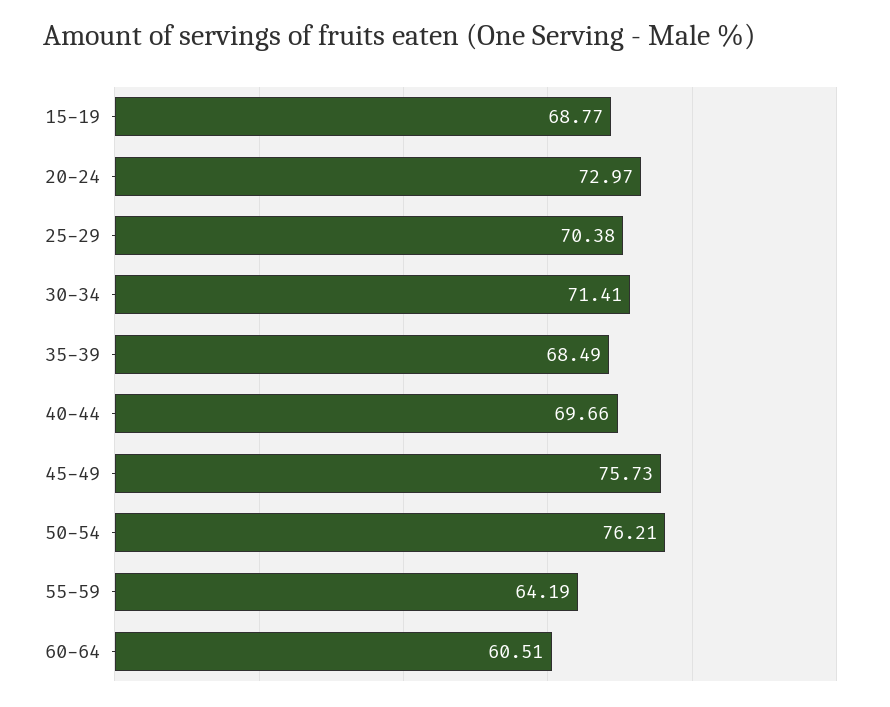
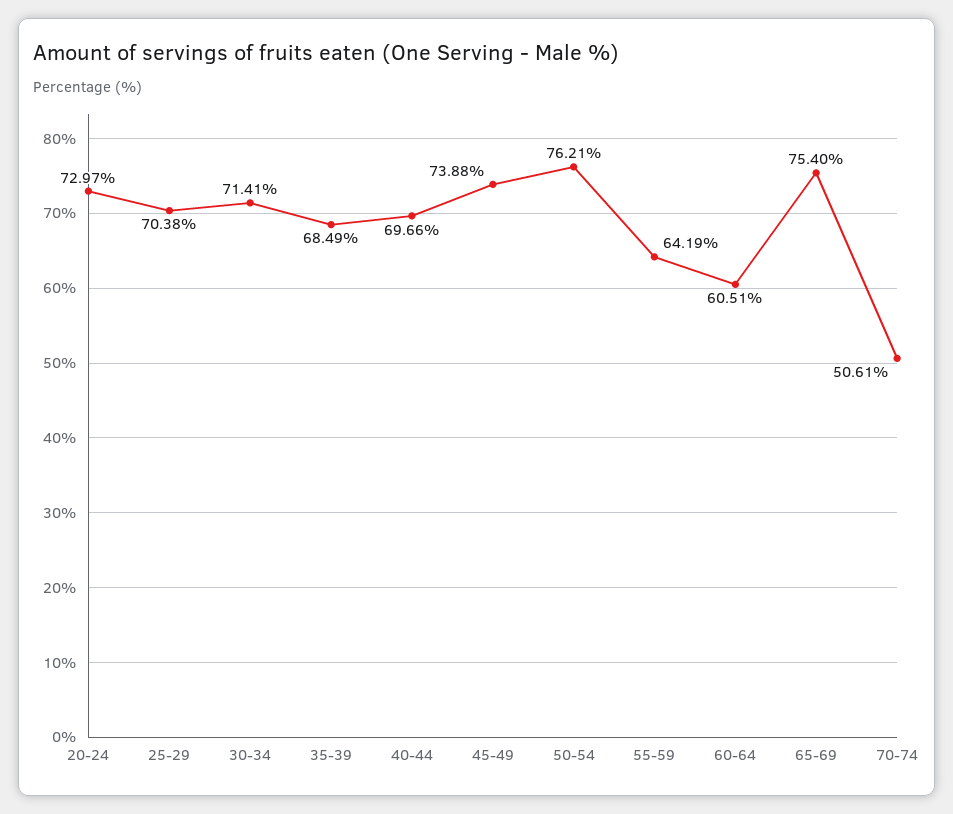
15-19: 68.77 -> none
45-49: 75.73 -> 73.88
65-69: none -> 75.4
70-74: none -> 50.61

